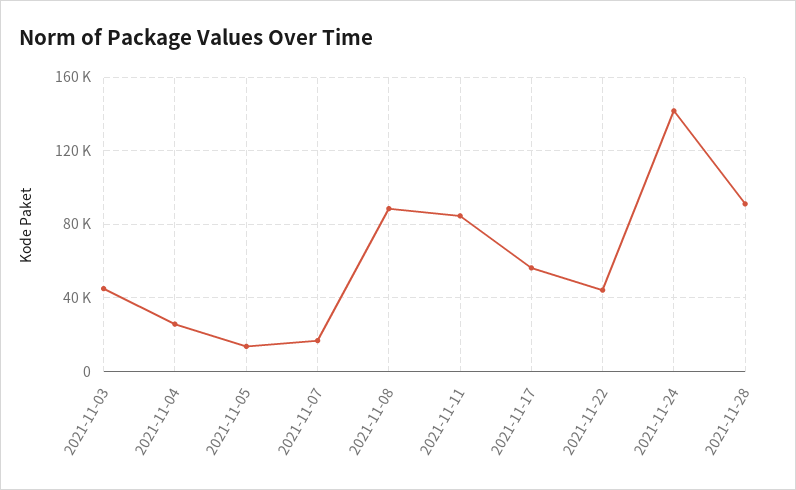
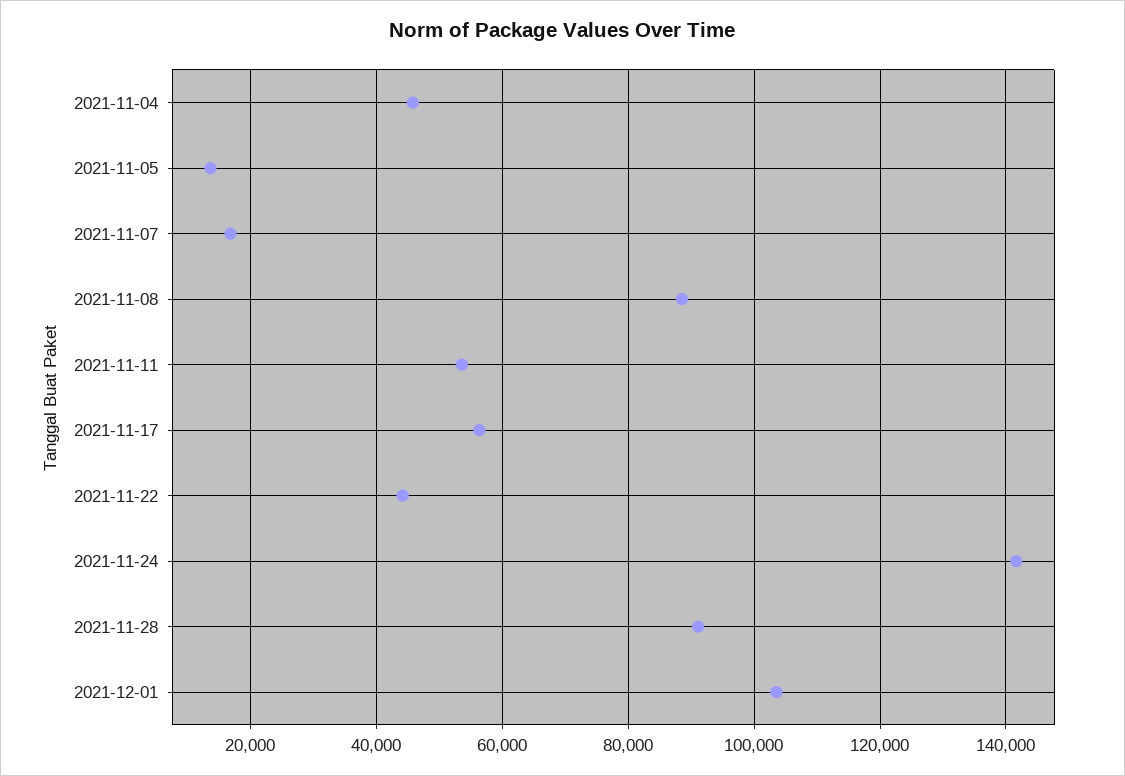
2021-11-03: 45000 -> none
2021-11-04: 25000 -> 46000
2021-11-11: 85000 -> 54000
2021-12-01: none -> 104000

